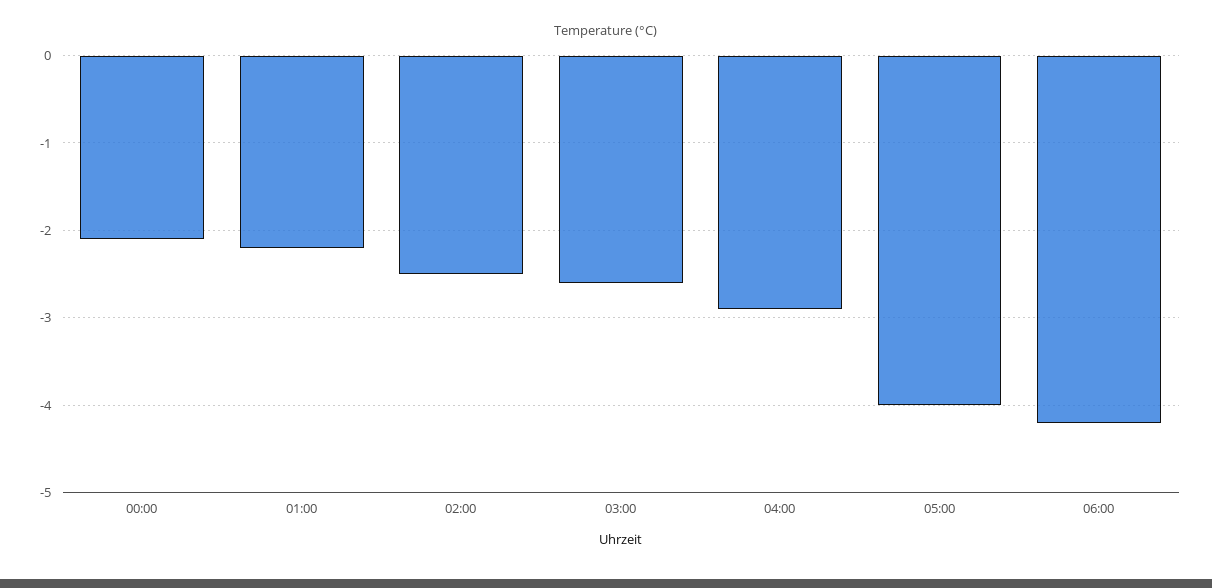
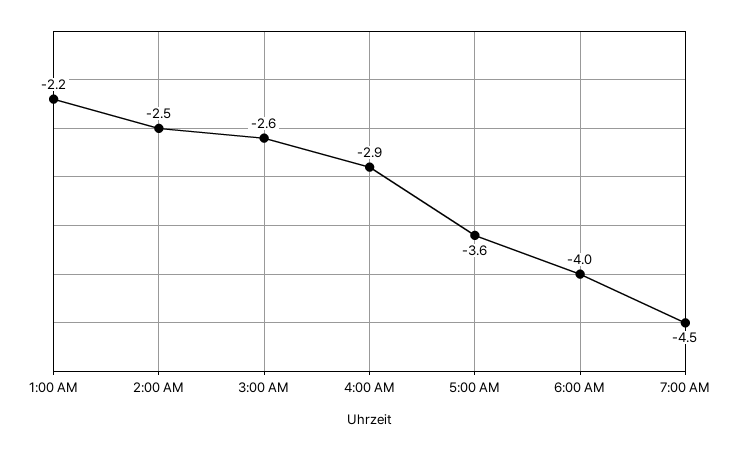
00:00: -2.1 -> none
05:00: -4 -> -3.6
06:00: -4.2 -> -4
7:00 AM: none -> -4.5

